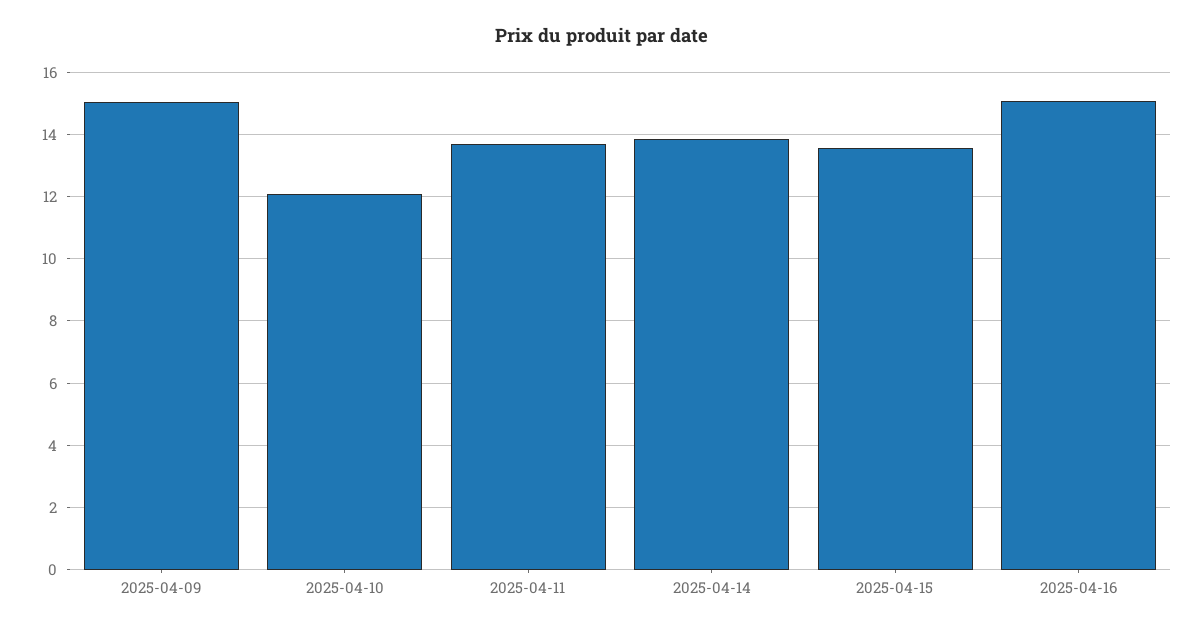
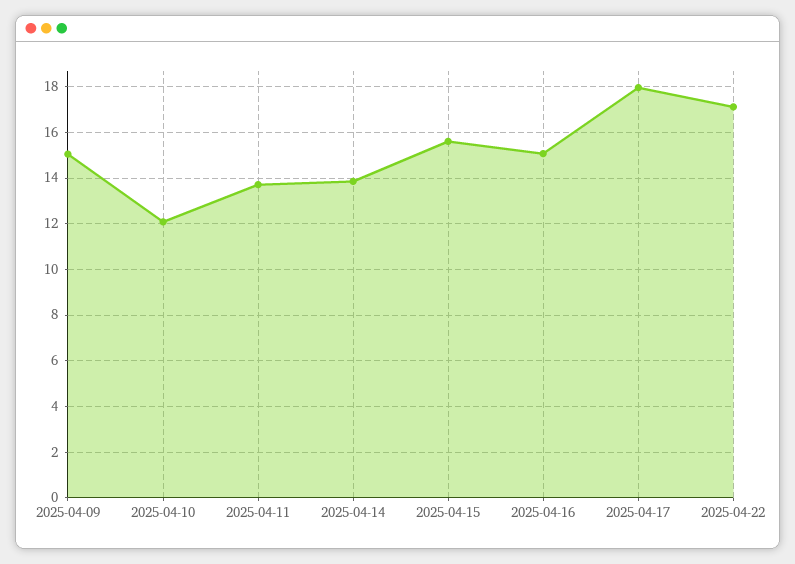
2025-04-15: 13.6 -> 15.5
2025-04-17: none -> 18
2025-04-22: none -> 17

